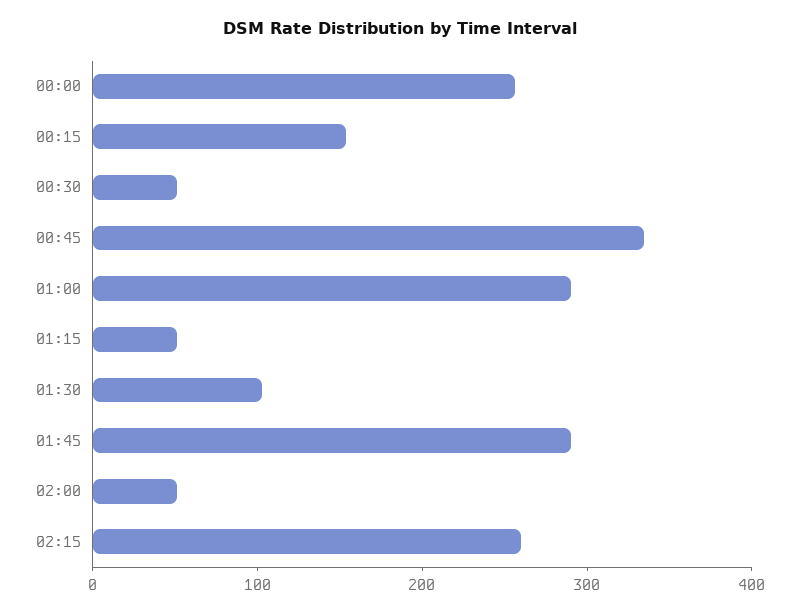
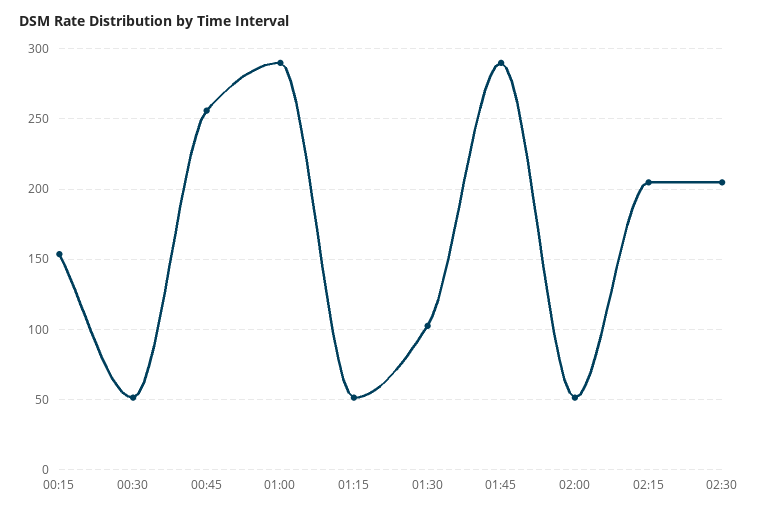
00:00: 260 -> none
00:45: 340 -> 255
02:15: 260 -> 205
02:30: none -> 205

